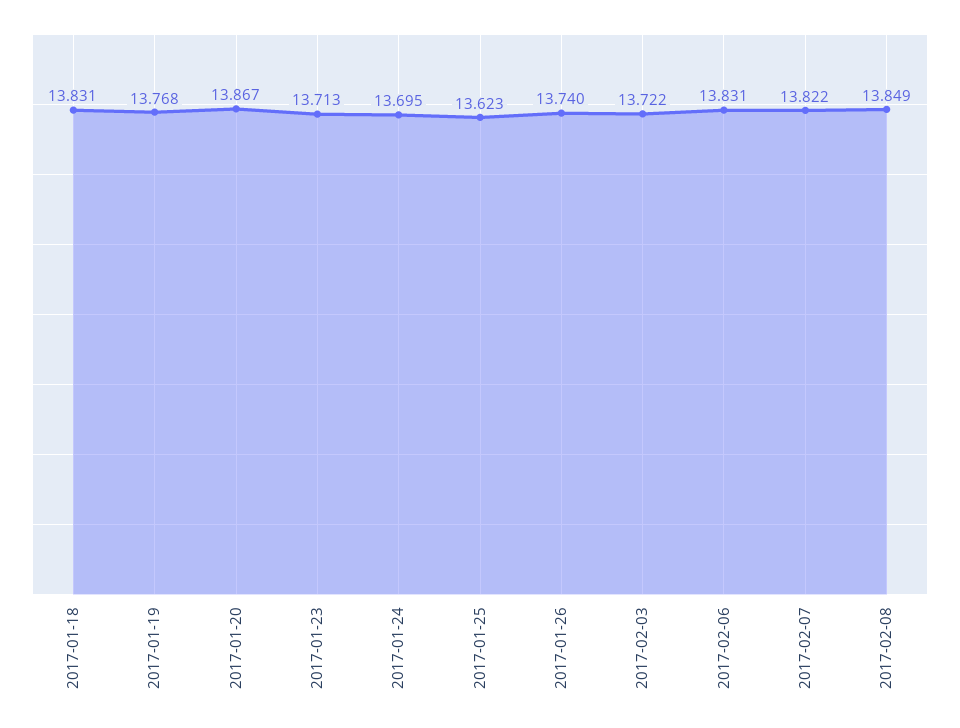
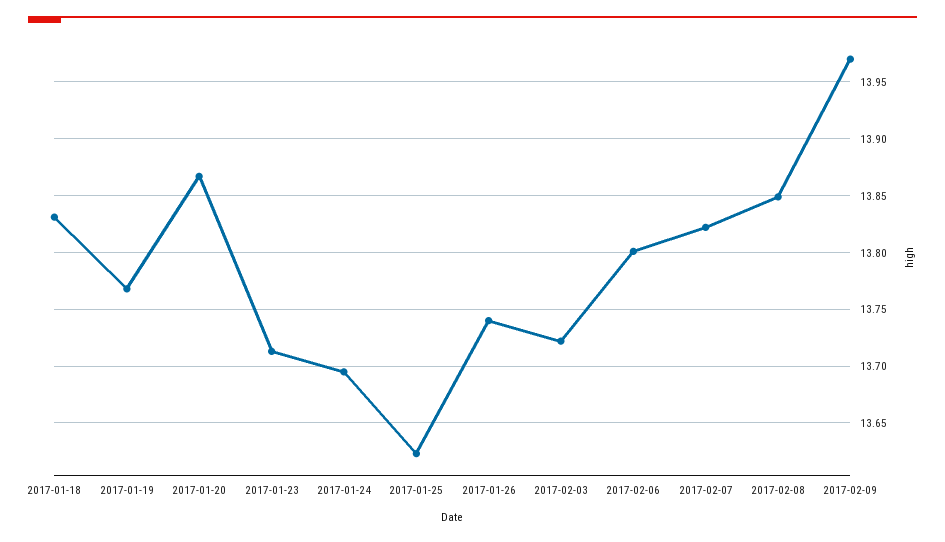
2017-02-06: 13.831 -> 13.8
2017-02-09: none -> 13.97

